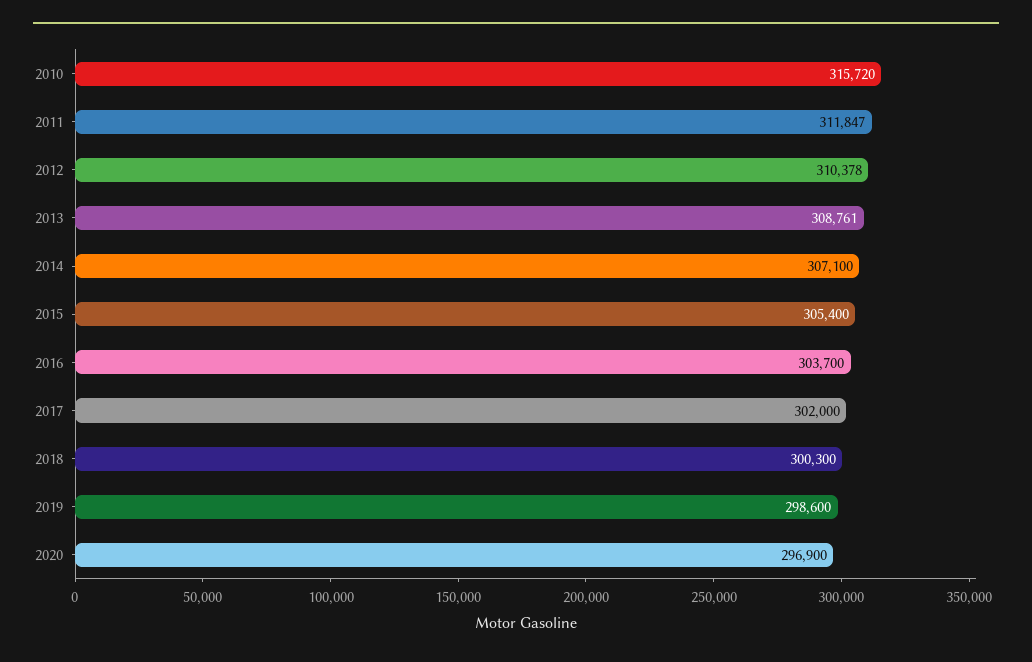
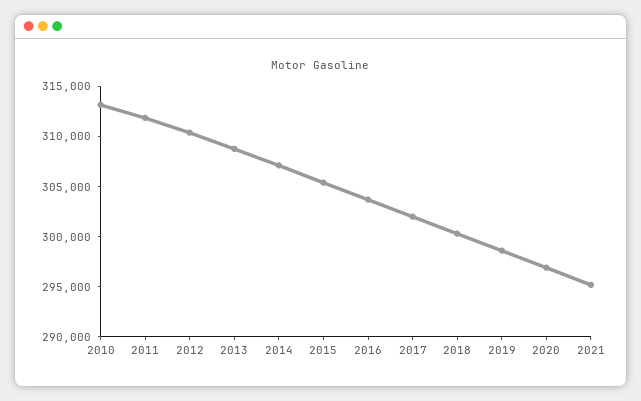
2010: 315720 -> 313000
2021: none -> 295000

